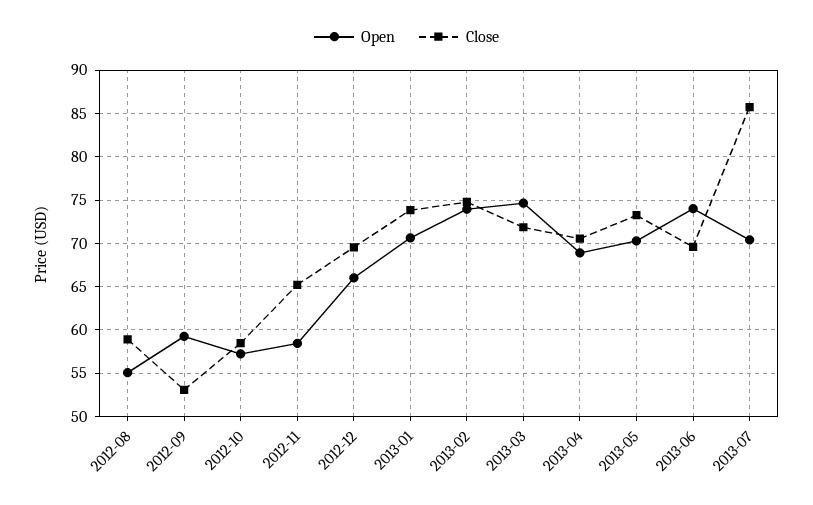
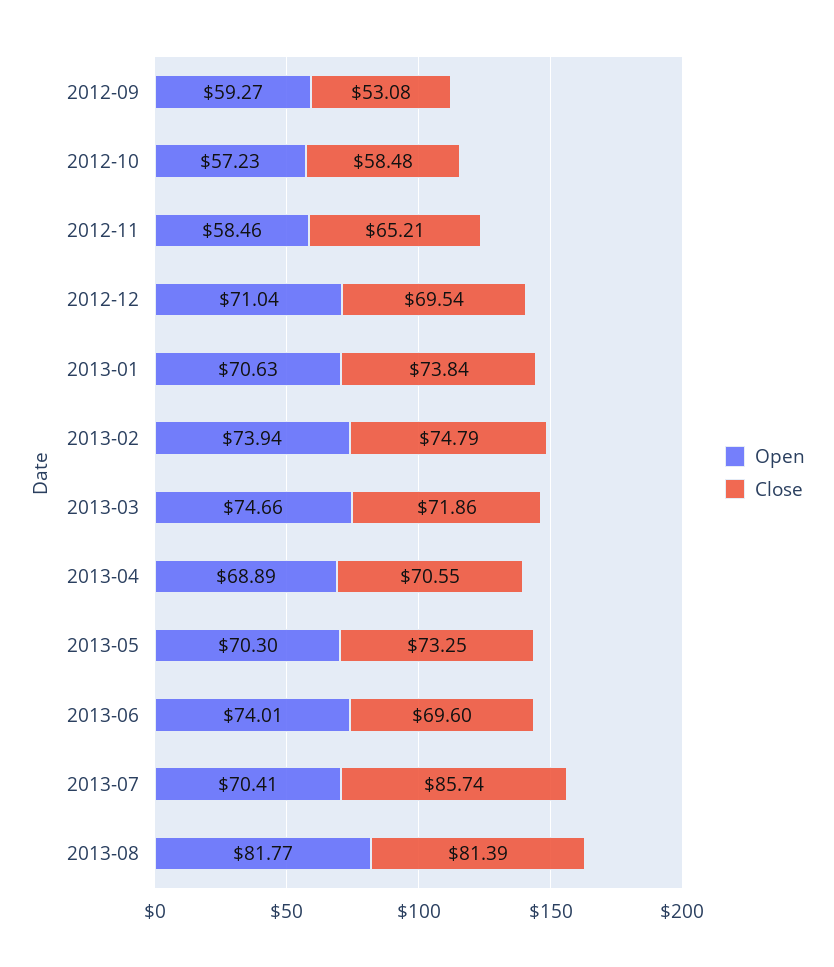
Open, 2012-08: 55 -> none
Close, 2012-08: 59 -> none
Open, 2012-12: 66 -> 71.04
Open, 2013-08: none -> 81.77
Close, 2013-08: none -> 81.39

